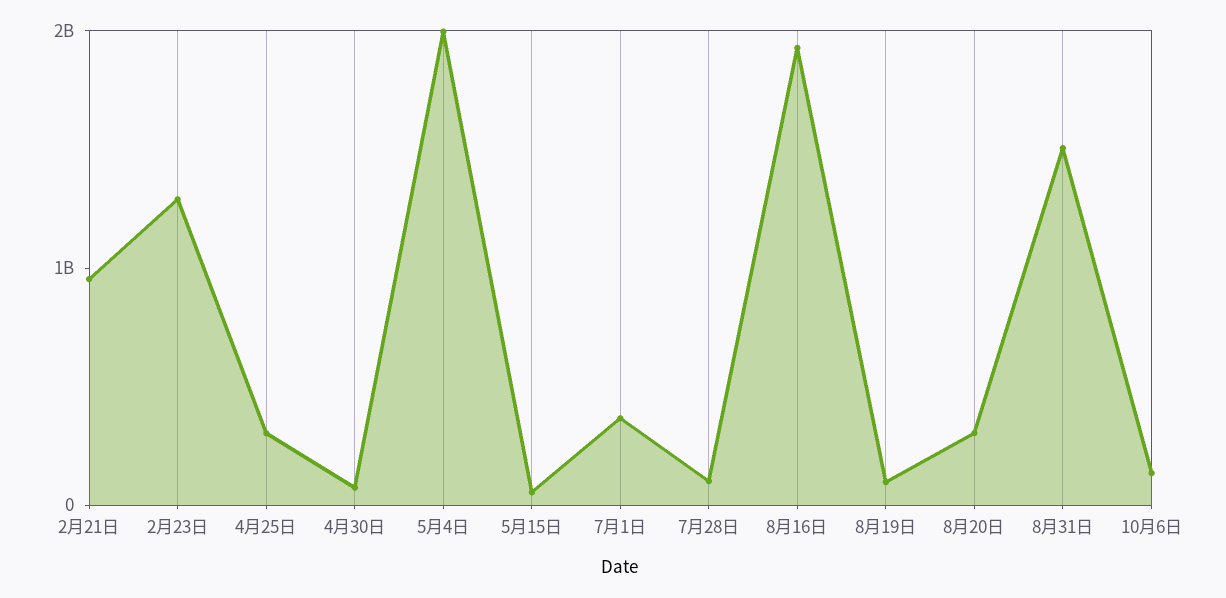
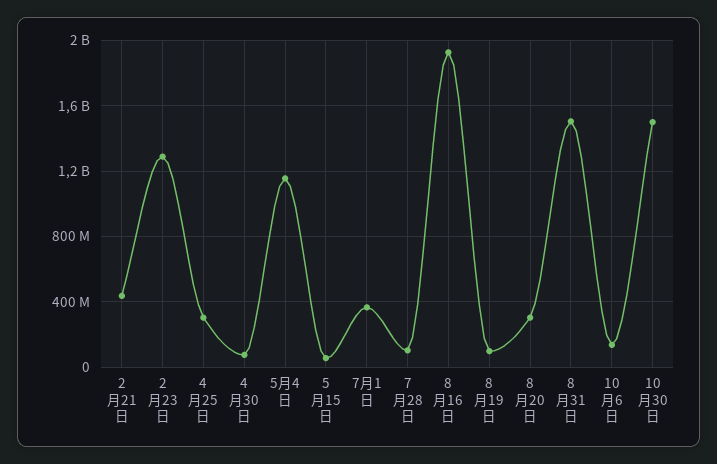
2月21日: 1000000000 -> 450000000
5月4日: 2000000000 -> 1150000000
10月30日: none -> 1500000000

